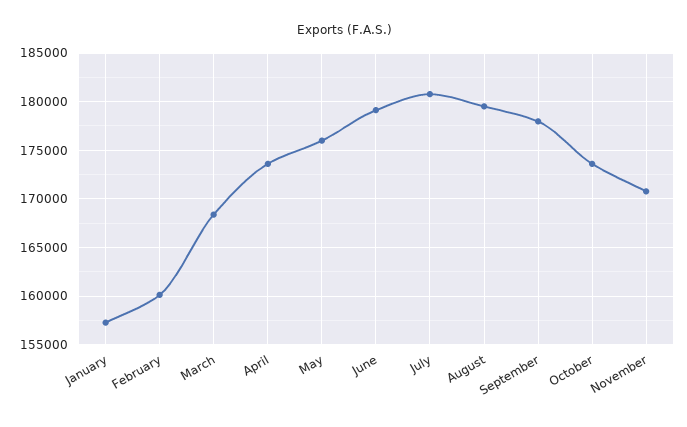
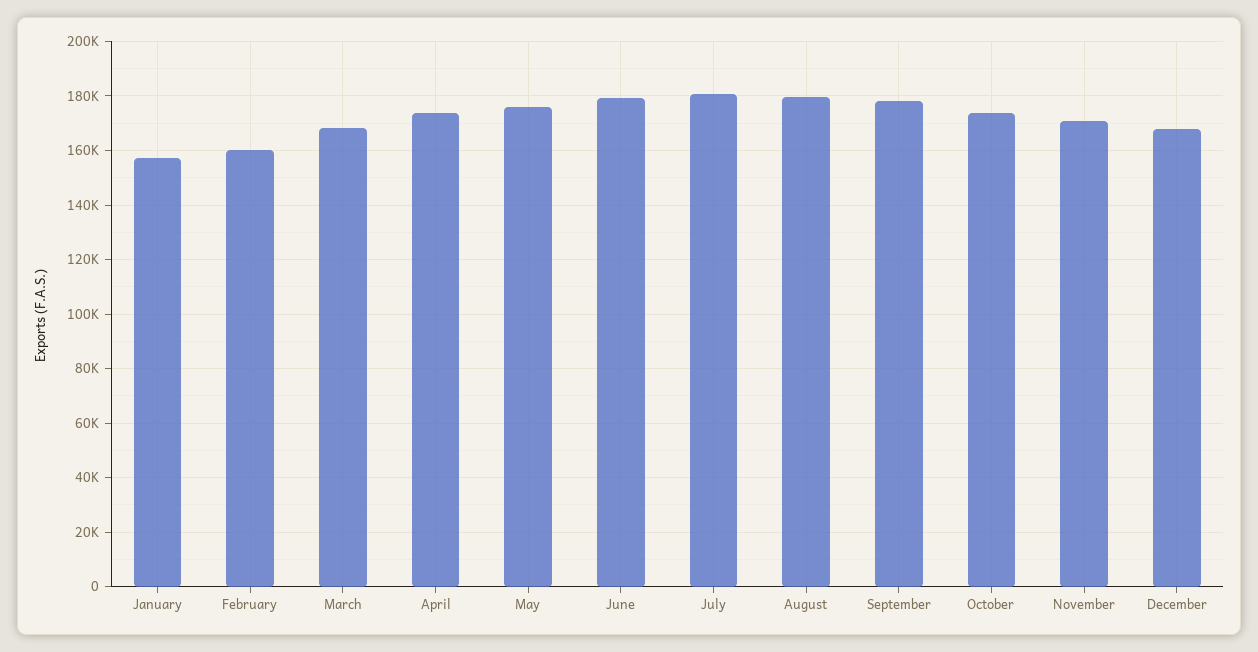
December: none -> 167500

